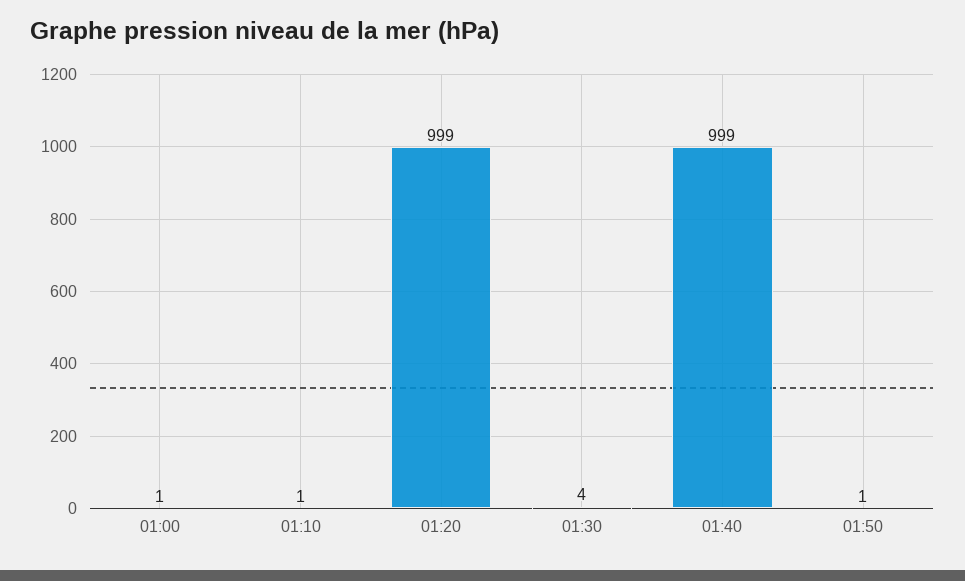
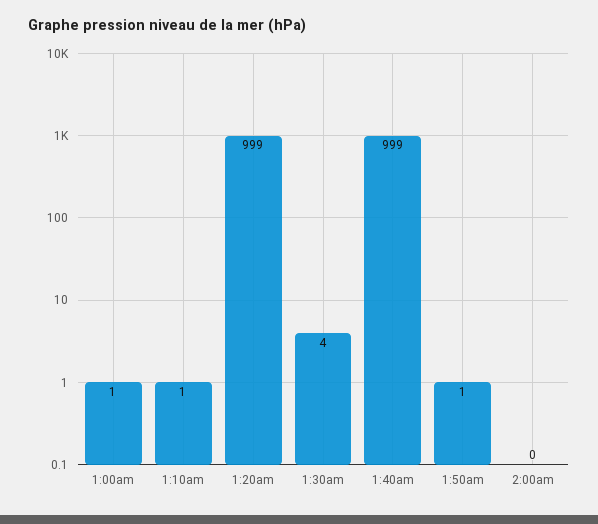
2:00am: none -> 0

